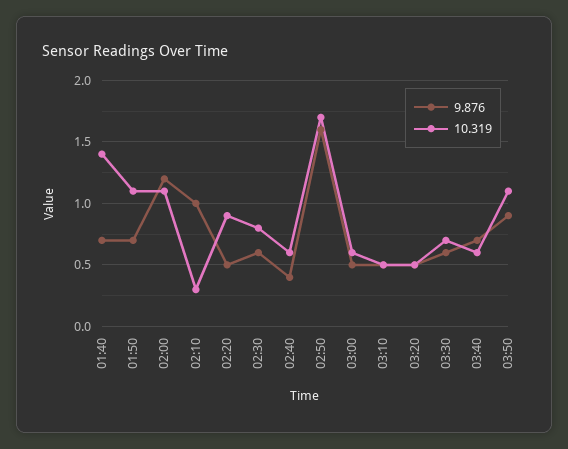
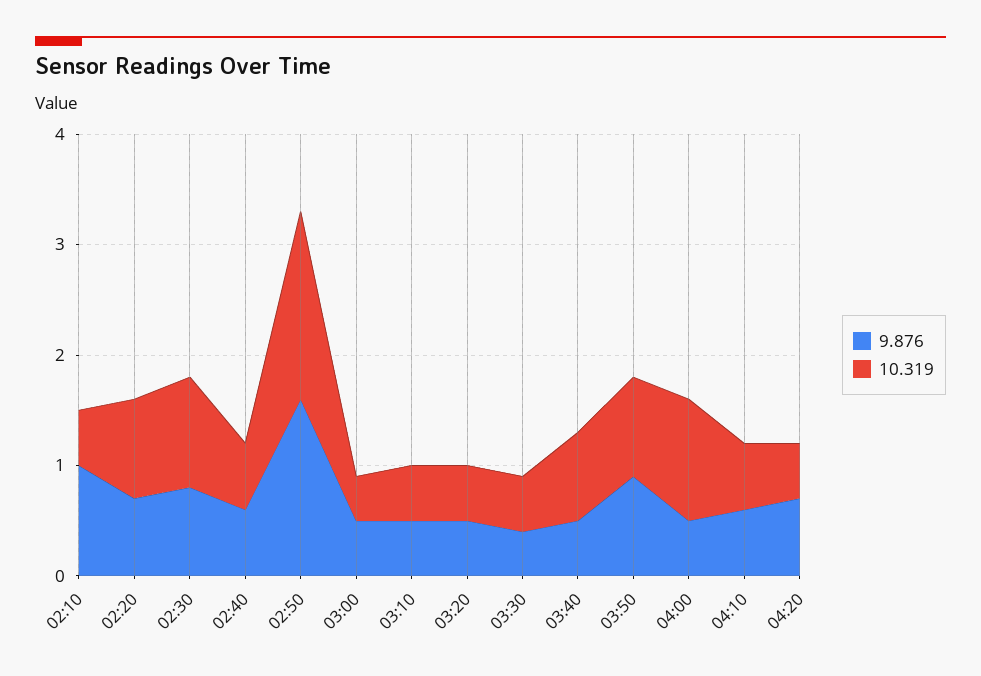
9.876, 01:40: 0.7 -> none
10.319, 01:40: 1.4 -> none
9.876, 01:50: 0.7 -> none
10.319, 01:50: 1.1 -> none
9.876, 02:00: 1.2 -> none
10.319, 02:00: 1.1 -> none
10.319, 02:10: 0.3 -> 0.5
9.876, 02:20: 0.5 -> 0.7
9.876, 02:30: 0.6 -> 0.8
10.319, 02:30: 0.8 -> 1
9.876, 02:40: 0.4 -> 0.6
10.319, 03:00: 0.6 -> 0.4
9.876, 03:30: 0.6 -> 0.4
10.319, 03:30: 0.7 -> 0.5
9.876, 03:40: 0.7 -> 0.5
10.319, 03:40: 0.6 -> 0.8
10.319, 03:50: 1.1 -> 0.9
9.876, 04:00: none -> 0.5
10.319, 04:00: none -> 1.1
9.876, 04:10: none -> 0.6
10.319, 04:10: none -> 0.6
9.876, 04:20: none -> 0.7
10.319, 04:20: none -> 0.5

